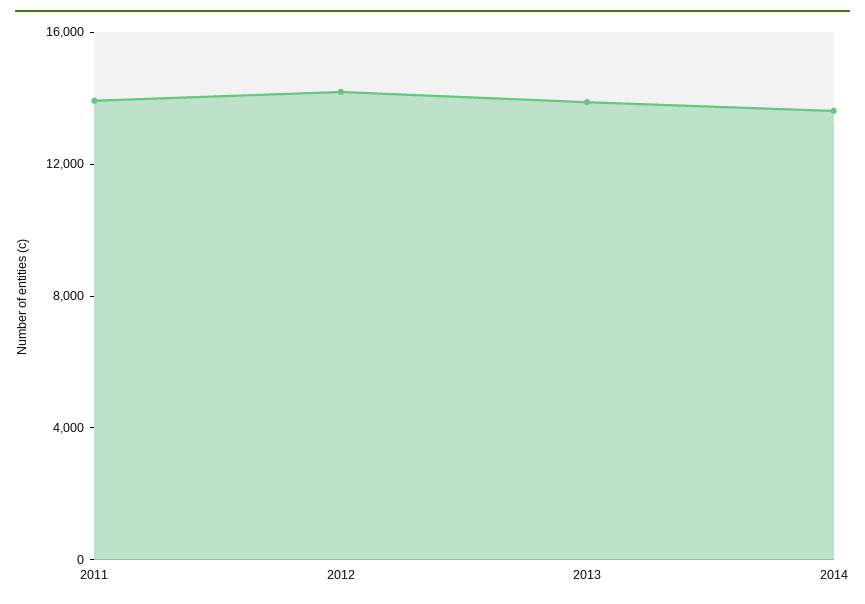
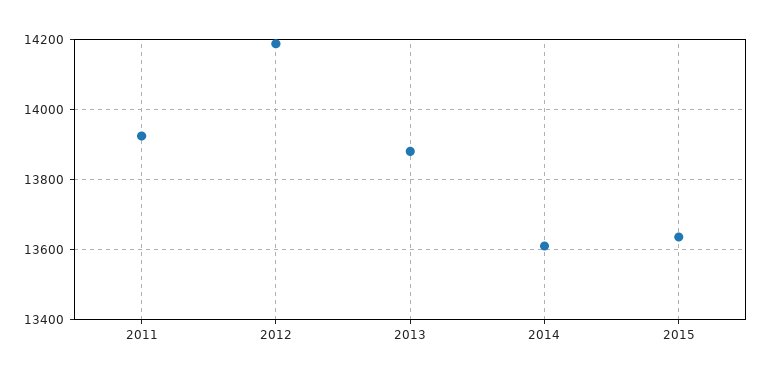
2015: none -> 13640

